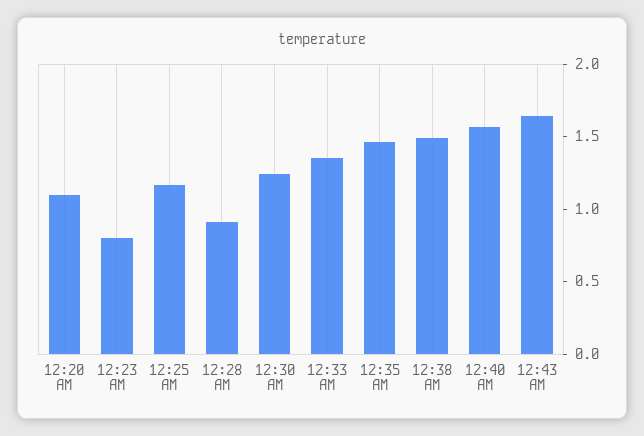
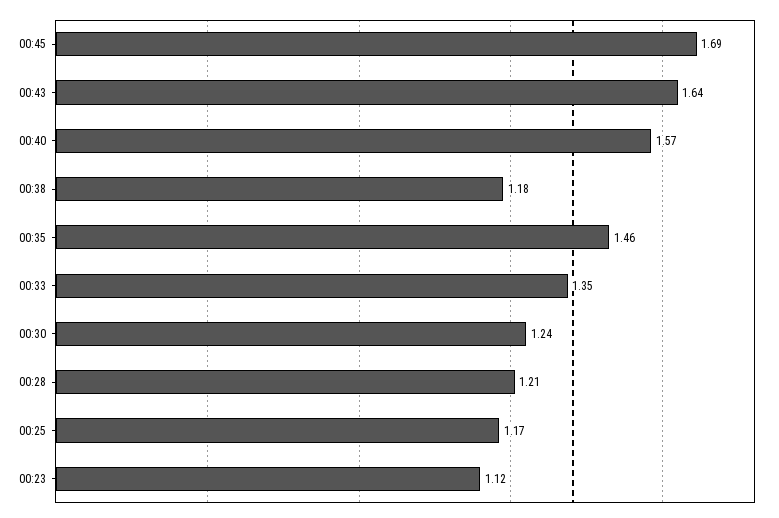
12:20 AM: 1.1 -> none
12:23 AM: 0.8 -> 1.12
12:28 AM: 0.9 -> 1.21
12:38 AM: 1.5 -> 1.18
00:45: none -> 1.69

